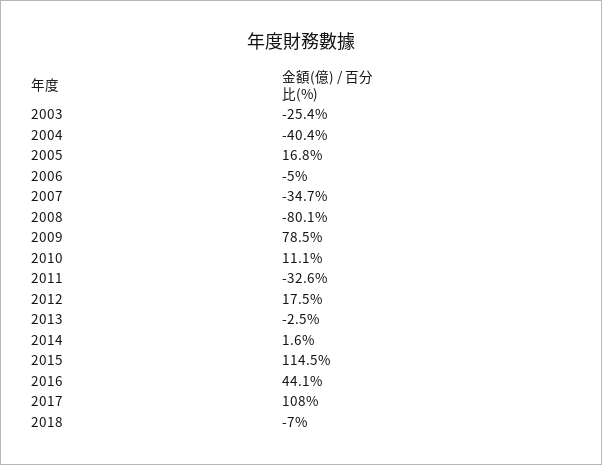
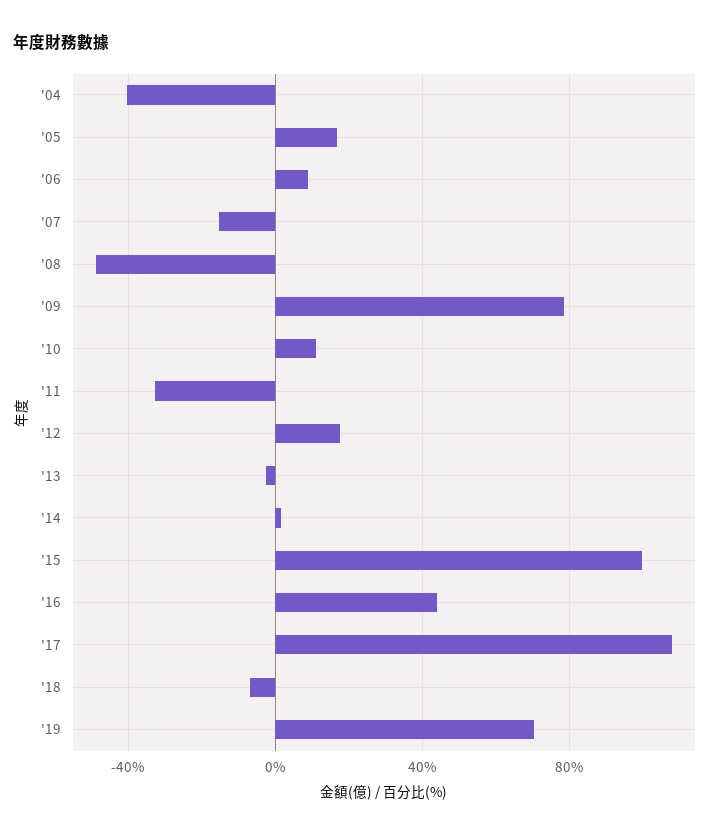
2003: -25.4 -> none
2006: -5 -> 10
2007: -34.7 -> -15
2008: -80.1 -> -50
2015: 114.5 -> 100
'19: none -> 70

